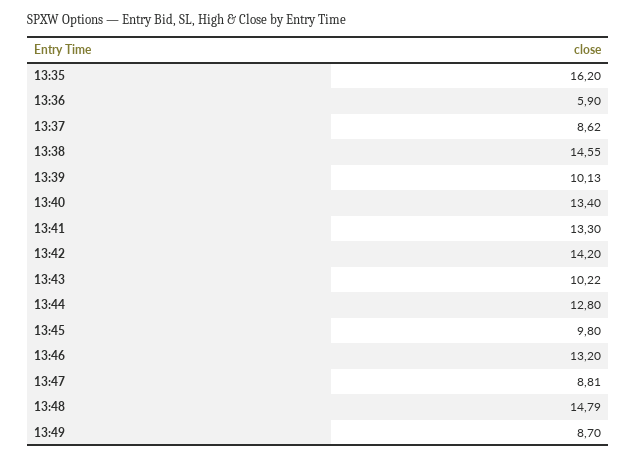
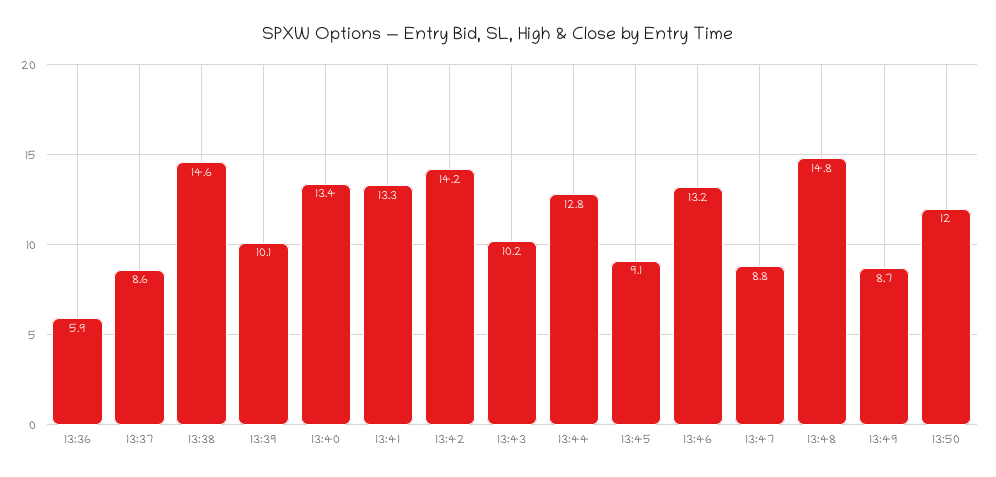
13:35: 16.2 -> none
13:45: 9.8 -> 9.1
13:50: none -> 12

